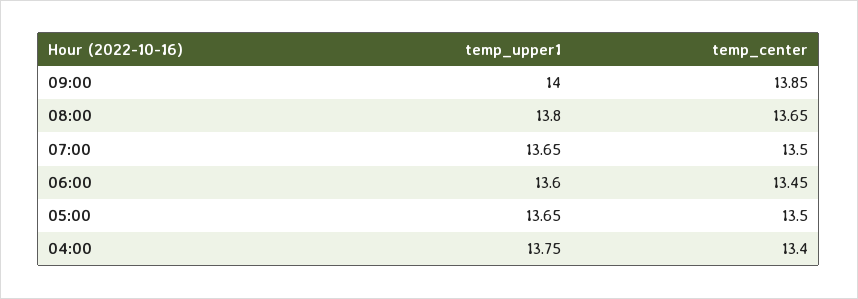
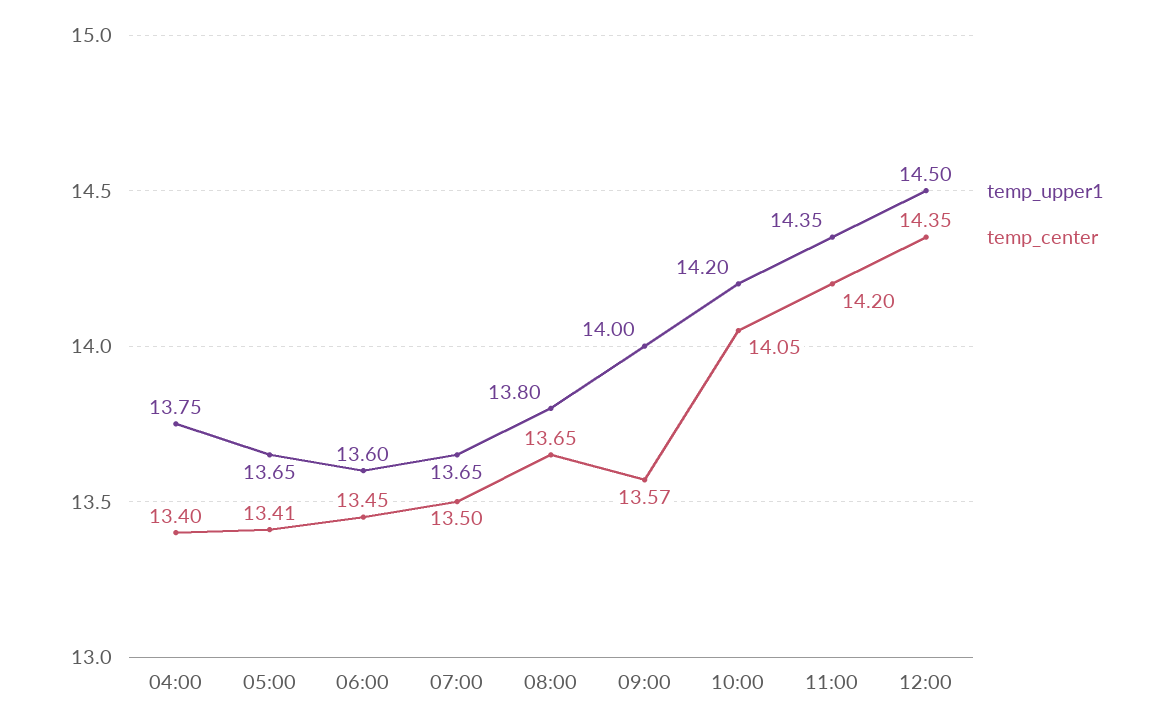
temp_center, 09:00: 13.85 -> 13.57
temp_center, 05:00: 13.5 -> 13.41
temp_upper1, 10:00: none -> 14.2
temp_center, 10:00: none -> 14.05
temp_upper1, 11:00: none -> 14.35
temp_center, 11:00: none -> 14.2
temp_upper1, 12:00: none -> 14.5
temp_center, 12:00: none -> 14.35

